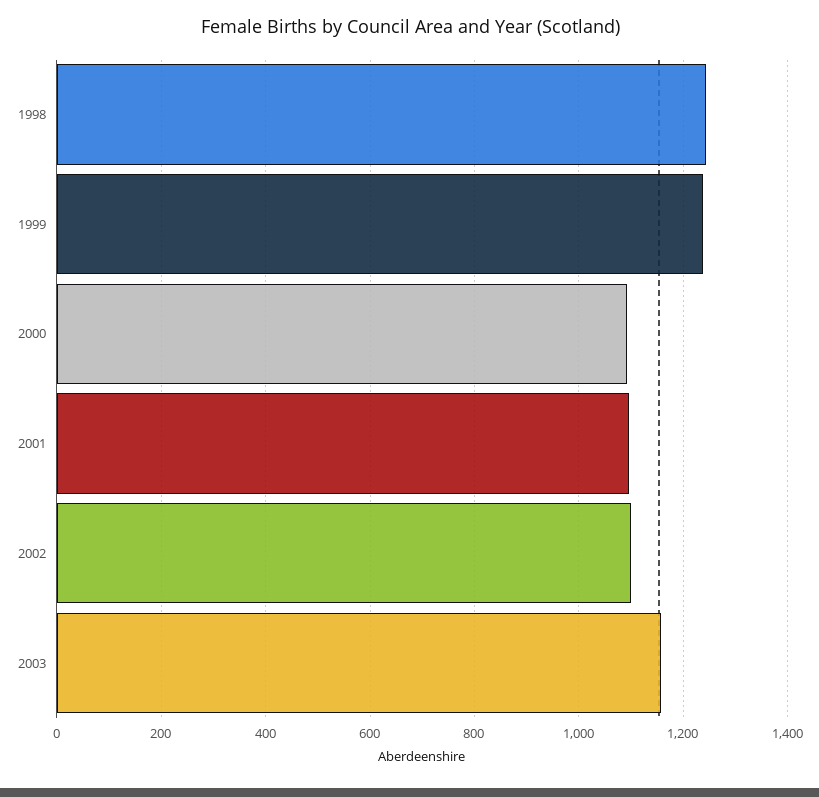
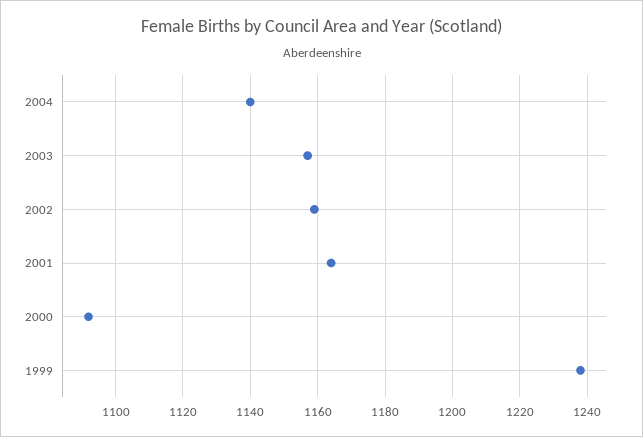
1998: 1240 -> none
2001: 1100 -> 1165
2002: 1100 -> 1160
2004: none -> 1140

